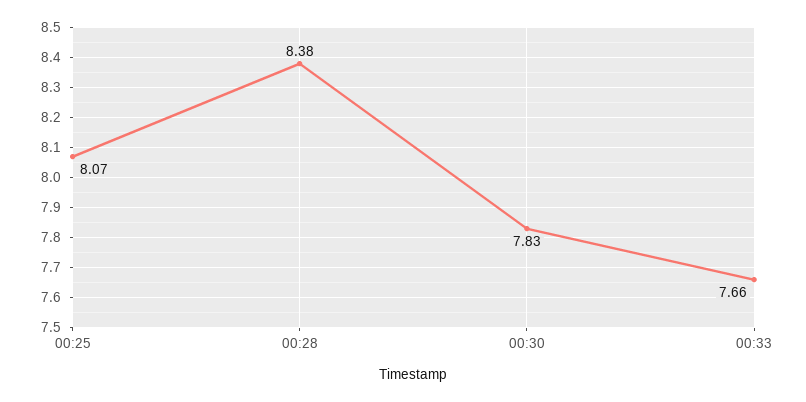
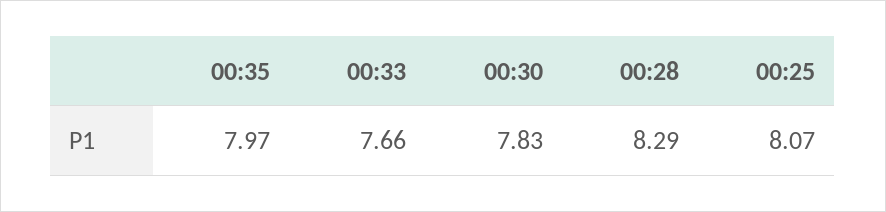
00:28: 8.38 -> 8.29
00:35: none -> 7.97

